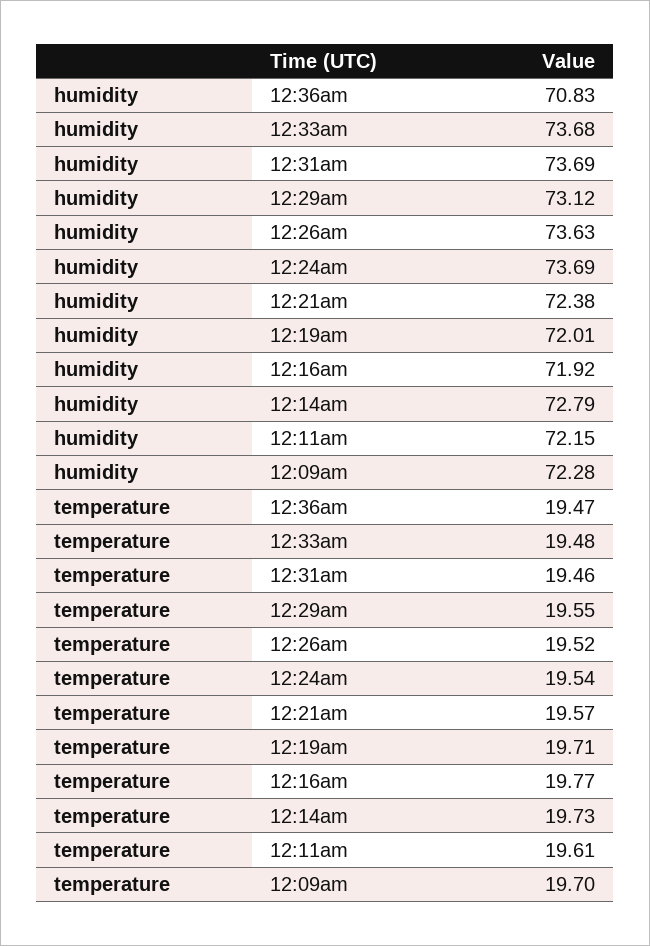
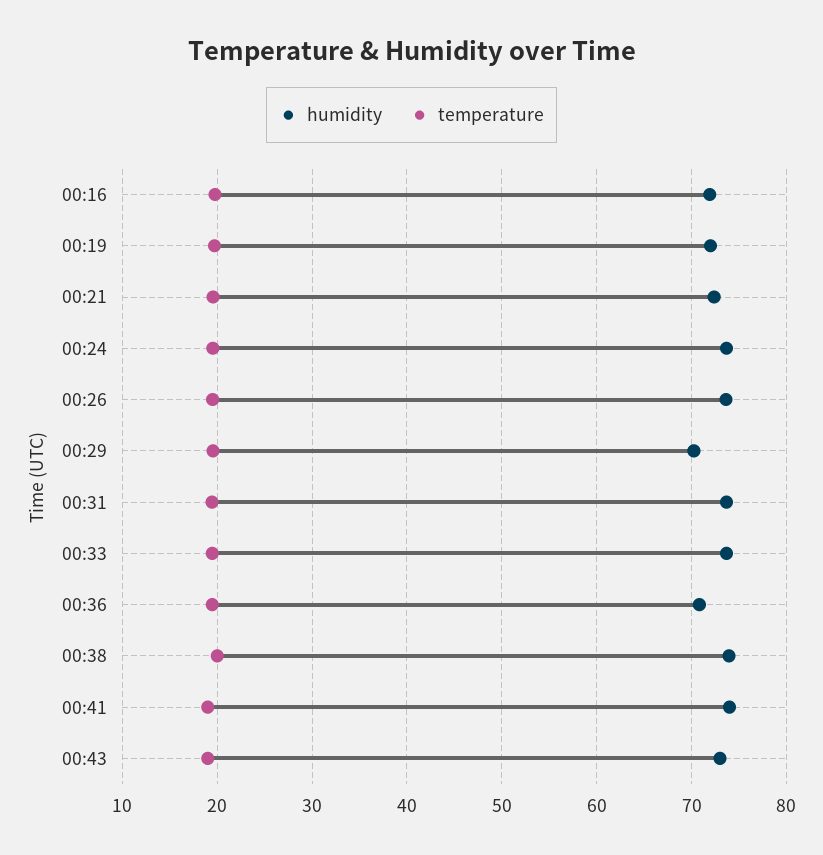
humidity, 12:29am: 73.12 -> 70
humidity, 12:14am: 72.79 -> none
humidity, 12:11am: 72.15 -> none
humidity, 12:09am: 72.28 -> none
temperature, 12:14am: 19.73 -> none
temperature, 12:11am: 19.61 -> none
temperature, 12:09am: 19.7 -> none
humidity, 00:38: none -> 74
temperature, 00:38: none -> 20
humidity, 00:41: none -> 74
temperature, 00:41: none -> 19
humidity, 00:43: none -> 73
temperature, 00:43: none -> 19

